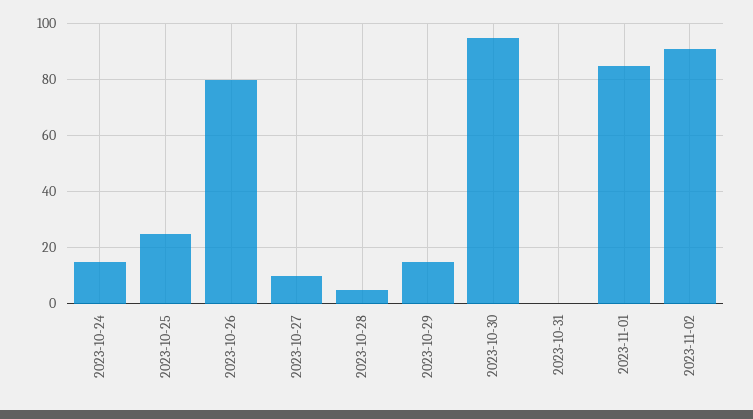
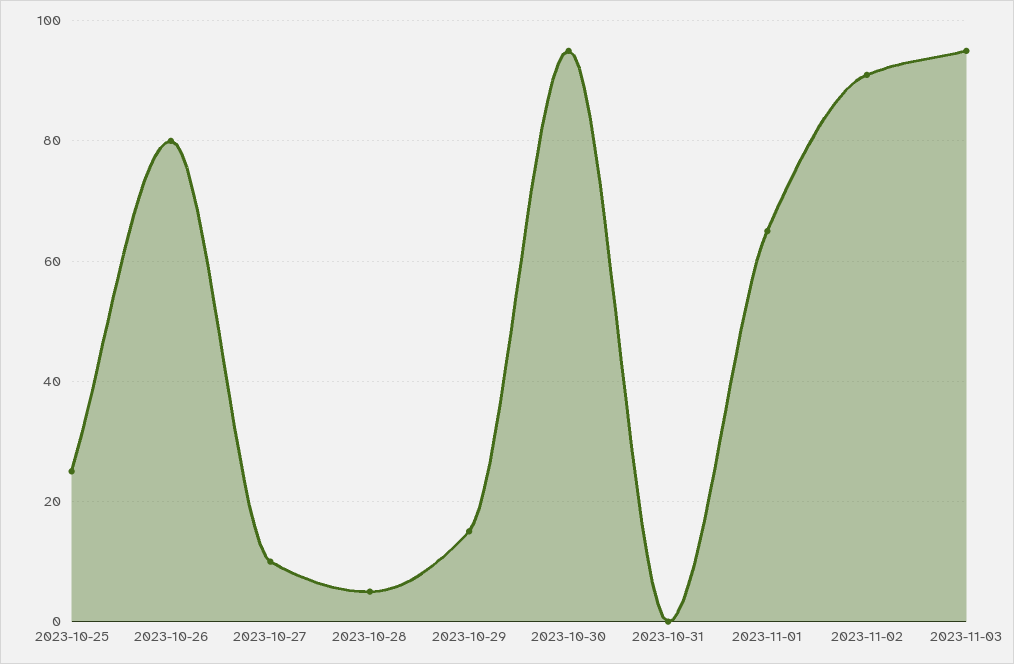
2023-10-24: 15 -> none
2023-11-01: 85 -> 65
2023-11-03: none -> 95

